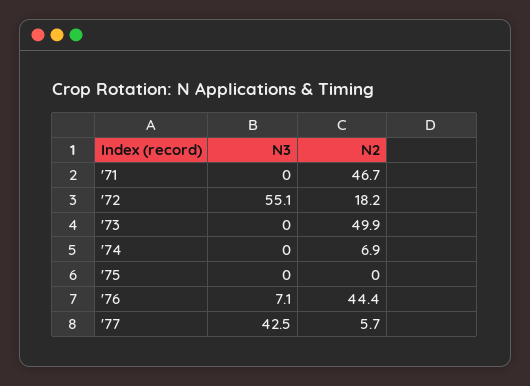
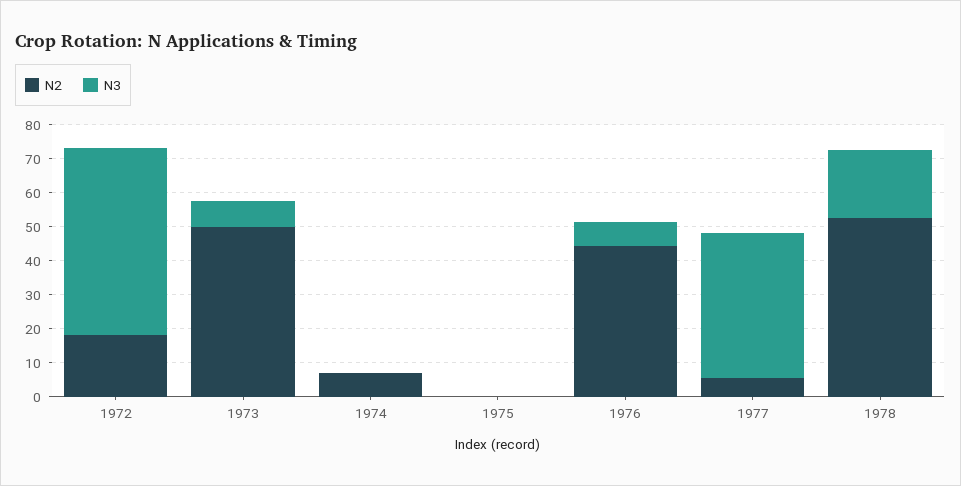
N3, '71: 0 -> none
N2, '71: 46.7 -> none
N3, '73: 0 -> 7.5
N2, 1978: none -> 52.5
N3, 1978: none -> 20

